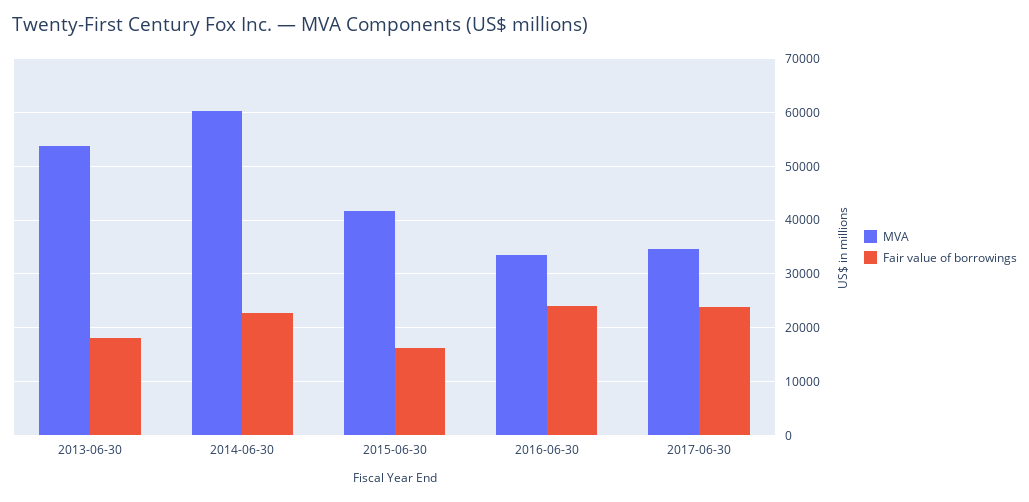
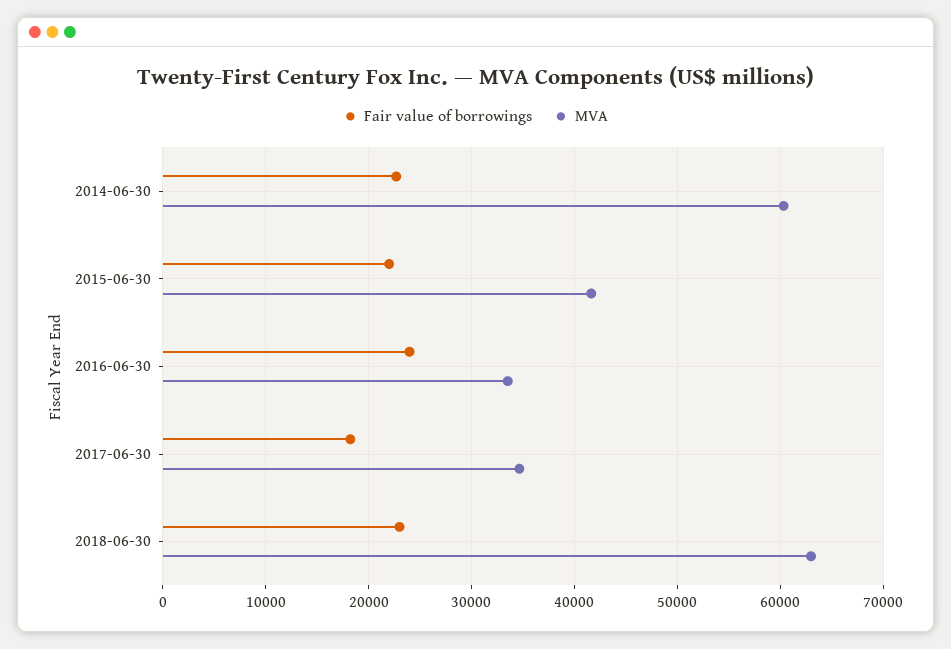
MVA, 2013-06-30: 54000 -> none
Fair value of borrowings, 2013-06-30: 18000 -> none
Fair value of borrowings, 2015-06-30: 16000 -> 22000
Fair value of borrowings, 2017-06-30: 24000 -> 18000
Fair value of borrowings, 2018-06-30: none -> 23000
MVA, 2018-06-30: none -> 63000

